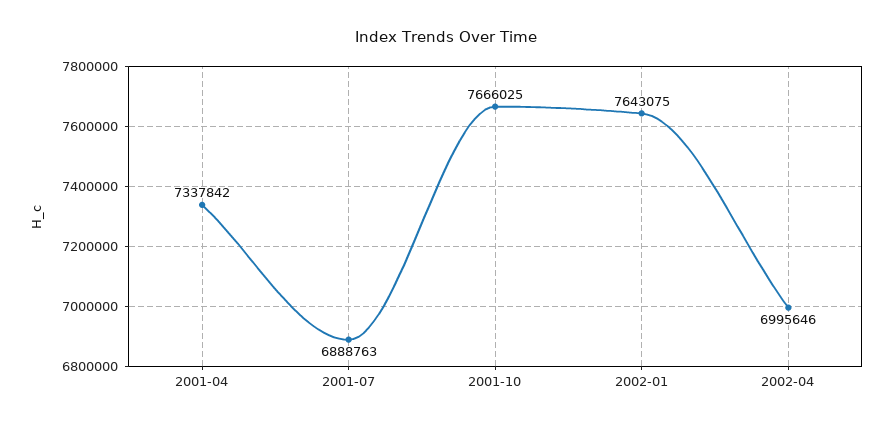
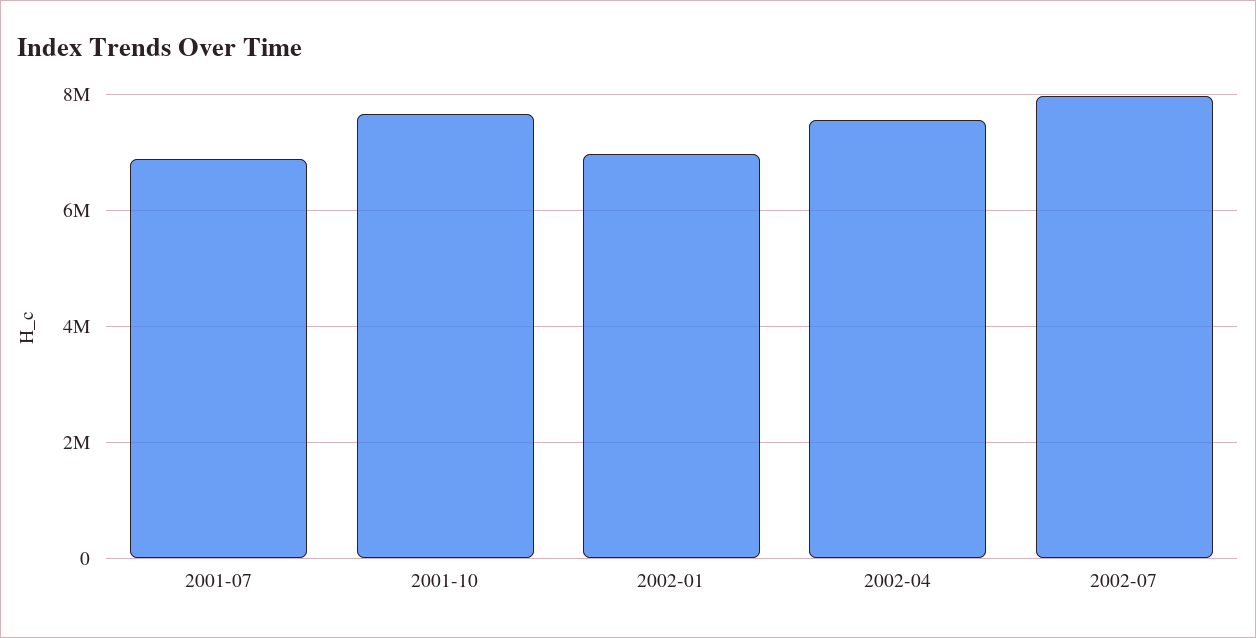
2001-04: 7337842 -> none
2002-01: 7643075 -> 7000000
2002-04: 6995646 -> 7600000
2002-07: none -> 8000000

